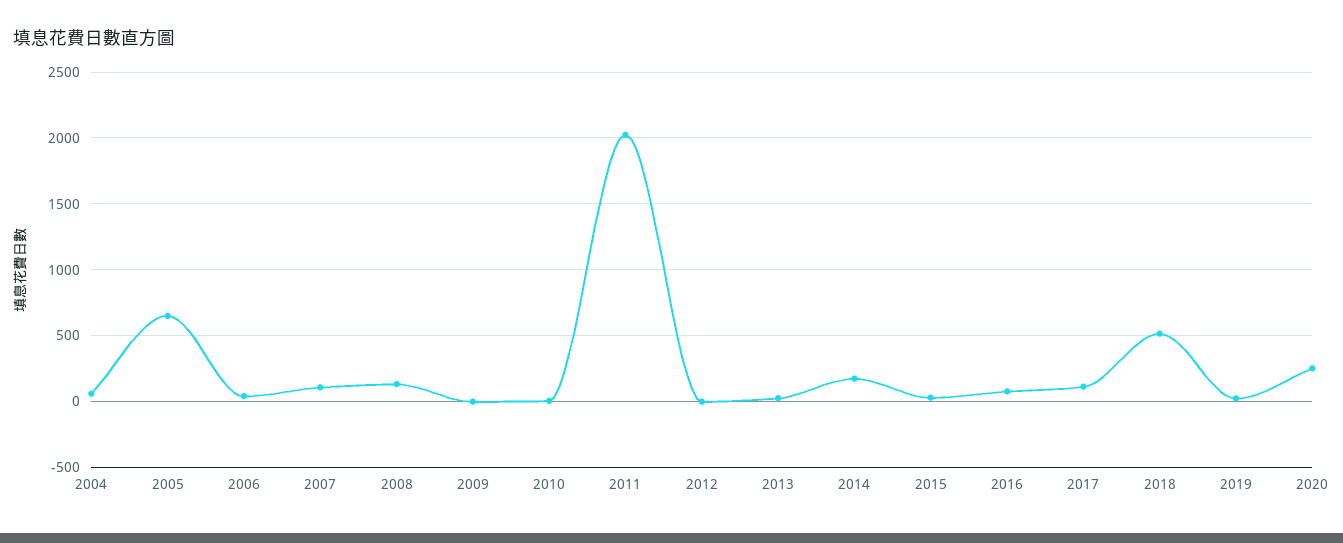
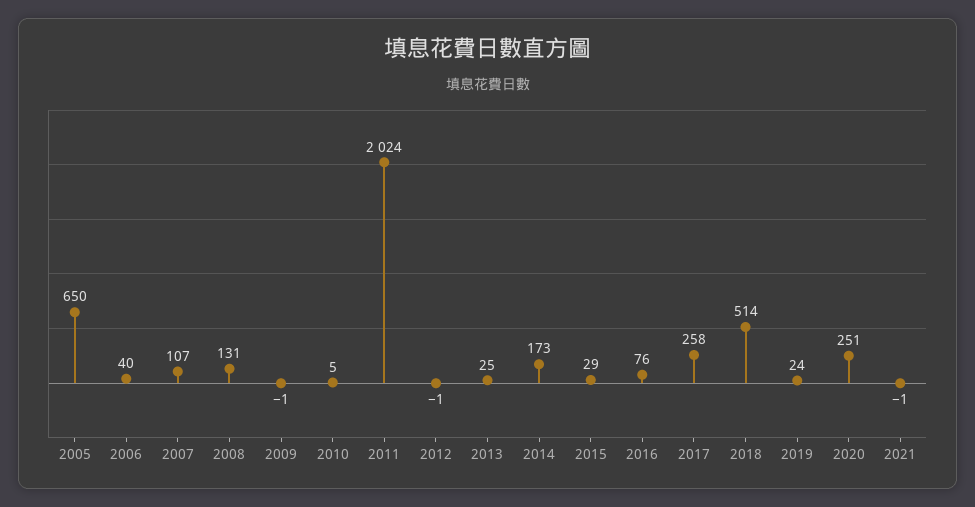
2004: 50 -> none
2017: 100 -> 258
2021: none -> -1

